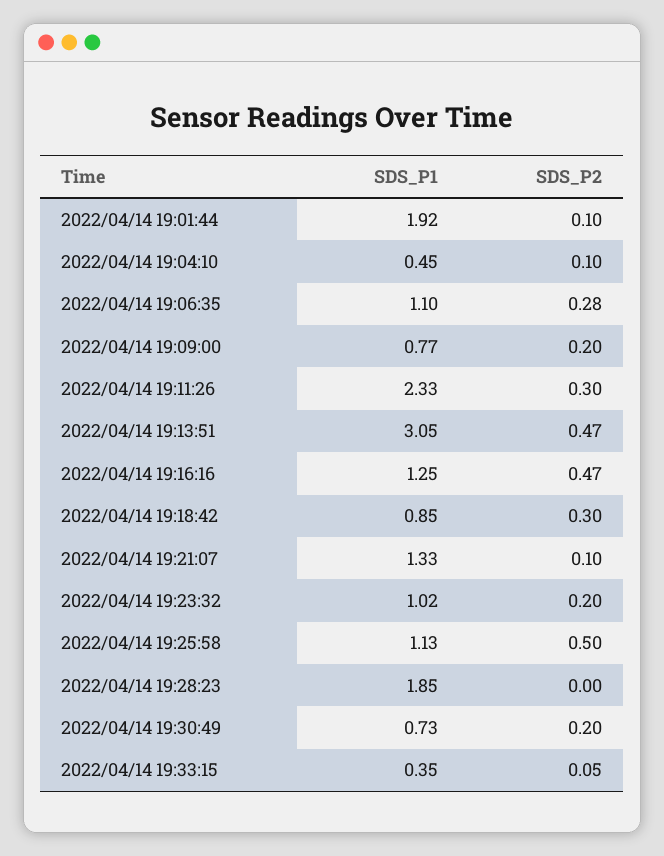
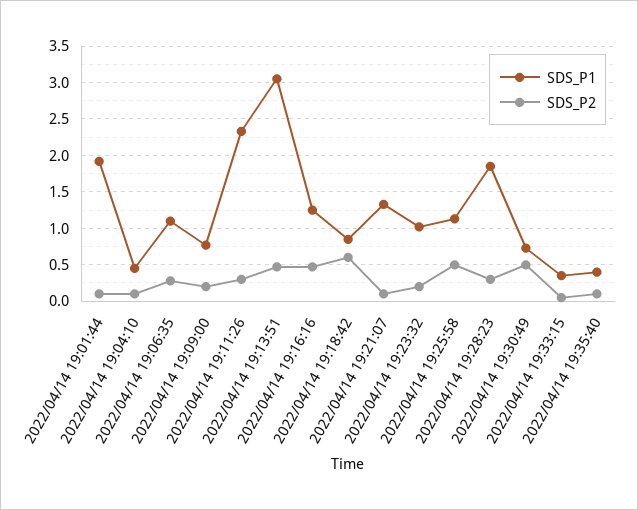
SDS_P2, 2022/04/14 19:18:42: 0.3 -> 0.6
SDS_P2, 2022/04/14 19:28:23: 0 -> 0.3
SDS_P2, 2022/04/14 19:30:49: 0.2 -> 0.5
SDS_P1, 2022/04/14 19:35:40: none -> 0.4
SDS_P2, 2022/04/14 19:35:40: none -> 0.1

